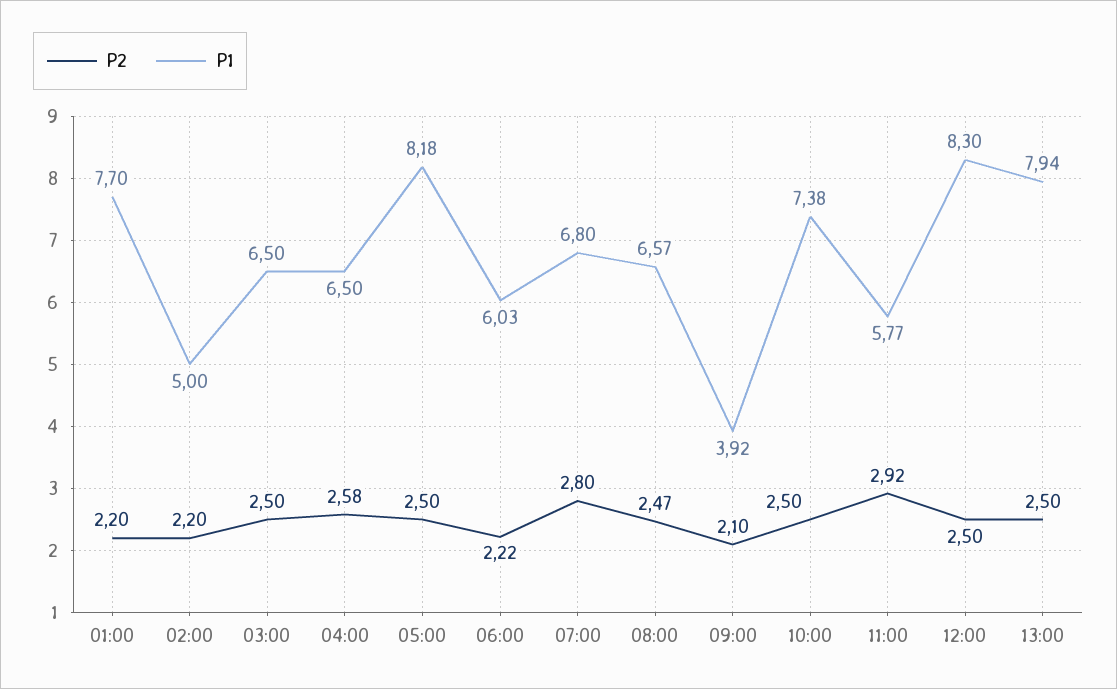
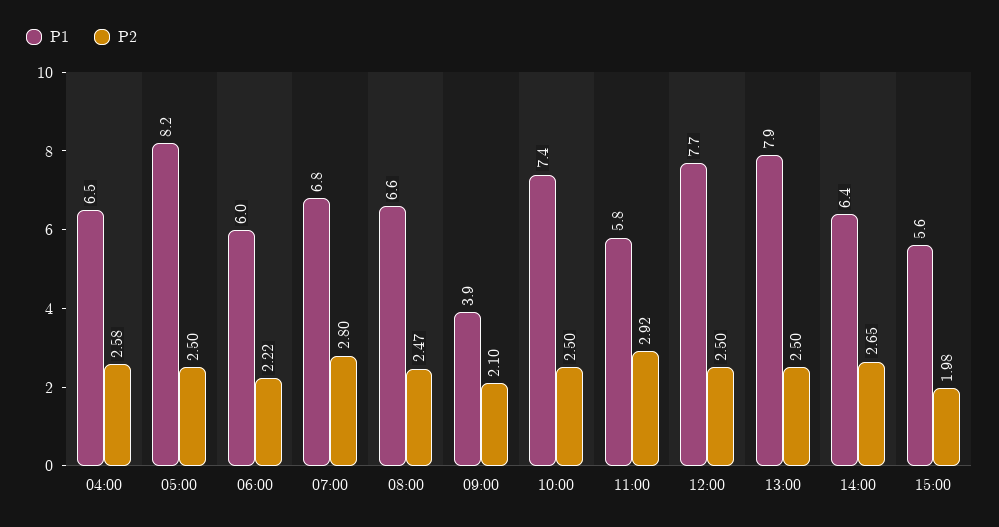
P2, 01:00: 2.2 -> none
P1, 01:00: 7.7 -> none
P2, 02:00: 2.2 -> none
P1, 02:00: 5 -> none
P2, 03:00: 2.5 -> none
P1, 03:00: 6.5 -> none
P1, 12:00: 8.3 -> 7.7
P1, 14:00: none -> 6.4
P2, 14:00: none -> 2.65
P1, 15:00: none -> 5.6
P2, 15:00: none -> 1.98

